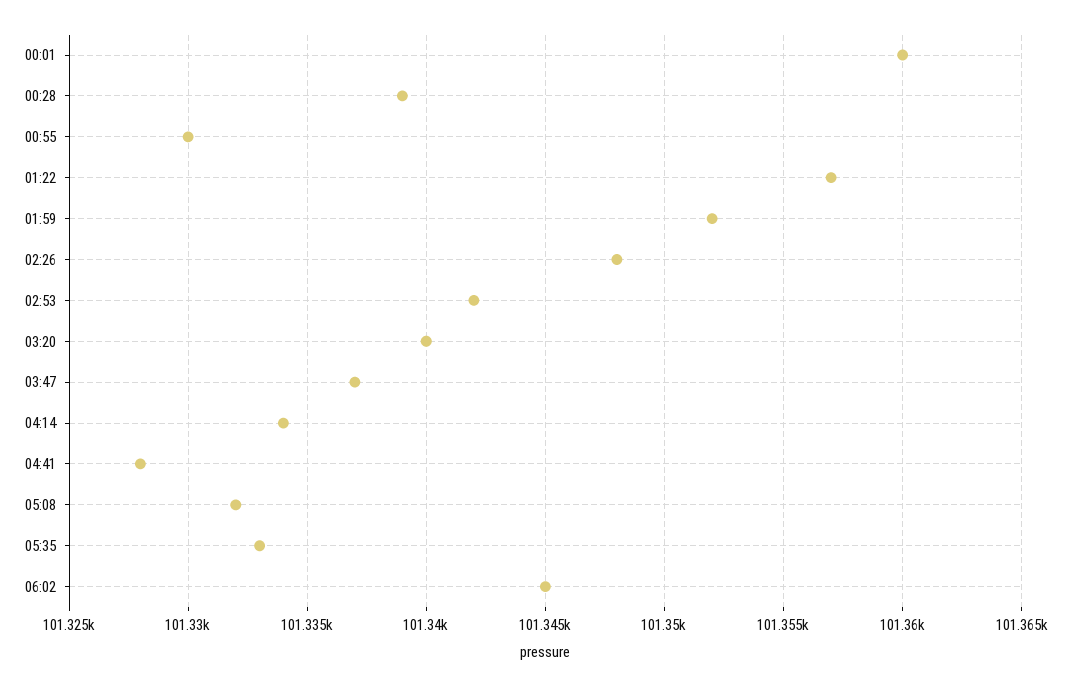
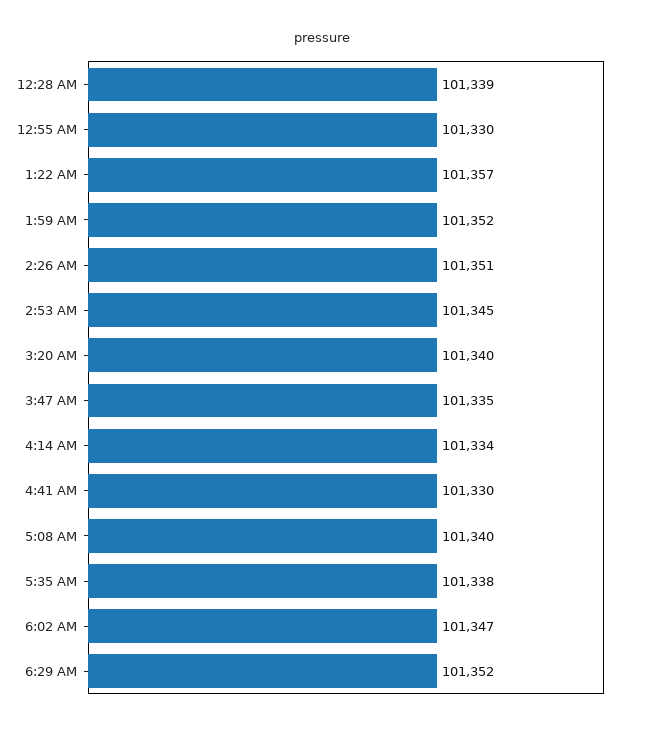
00:01: 101360 -> none
02:26: 101348 -> 101351
02:53: 101342 -> 101345
03:47: 101337 -> 101335
04:41: 101328 -> 101330
05:08: 101332 -> 101340
05:35: 101333 -> 101338
06:02: 101345 -> 101347
6:29 AM: none -> 101352

